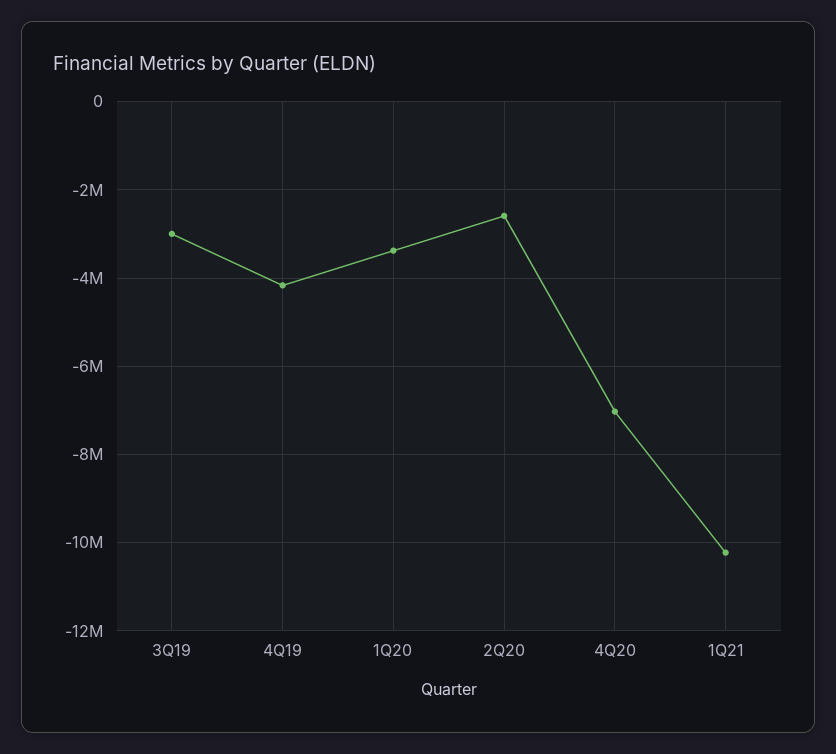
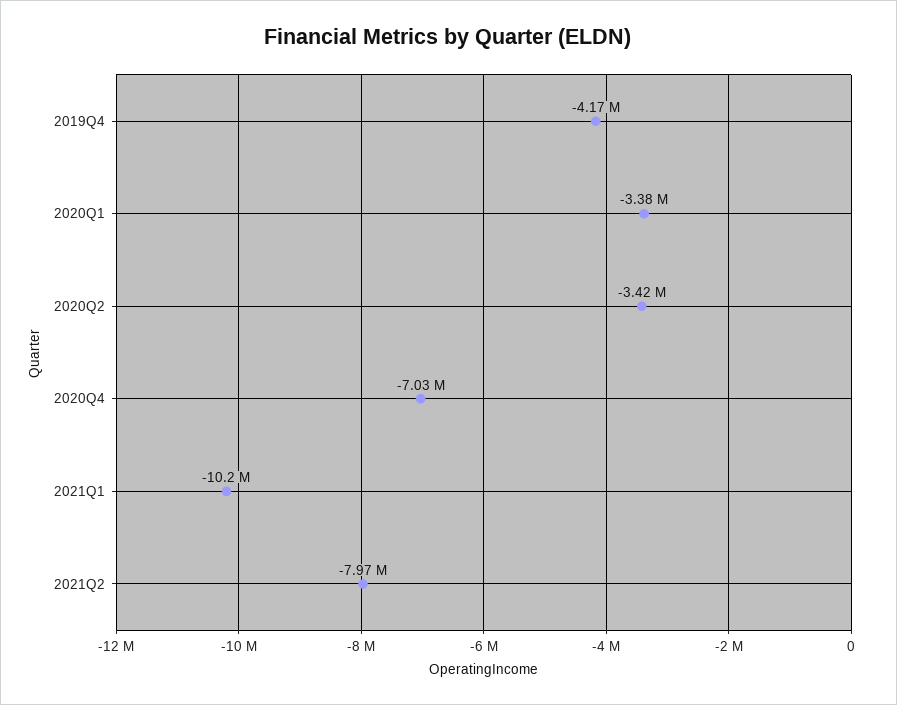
3Q19: -3000000 -> none
2Q20: -2600000 -> -3420000
2021Q2: none -> -7970000

